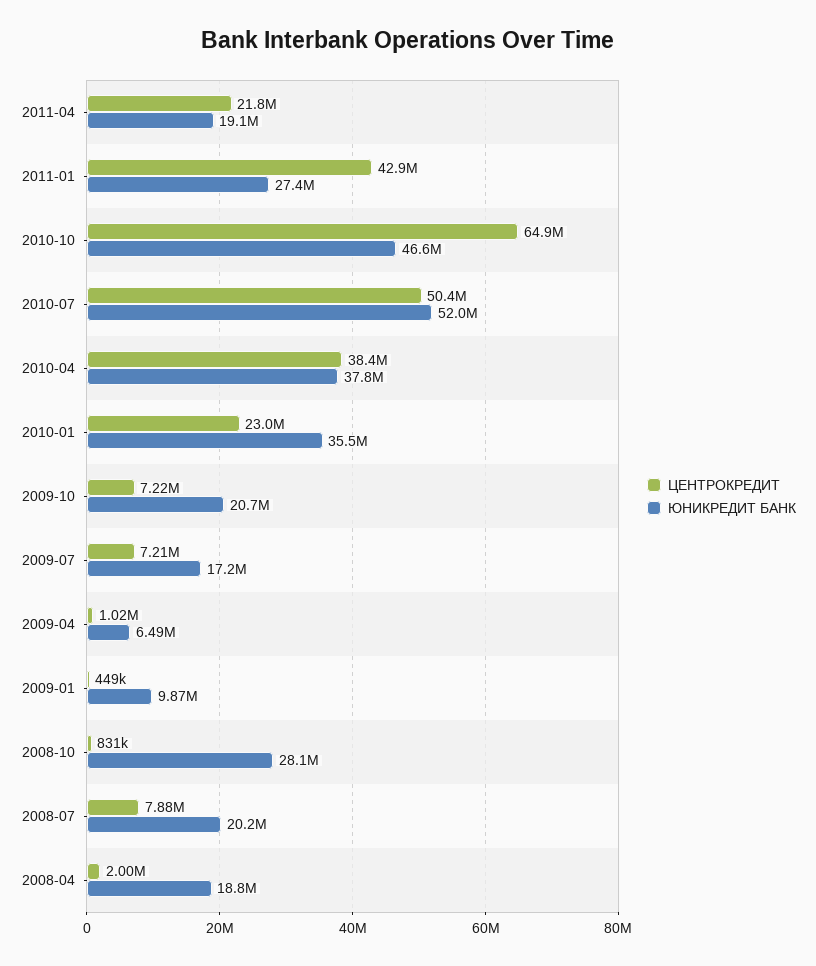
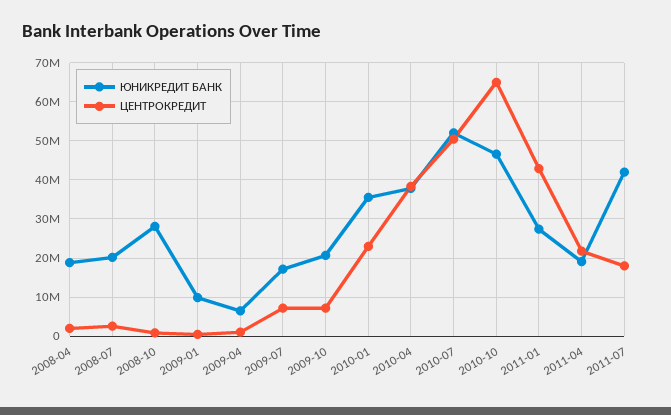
ЦЕНТРОКРЕДИТ, 2008-07: 7880000 -> 2000000
ЮНИКРЕДИТ БАНК, 2011-07: none -> 42000000
ЦЕНТРОКРЕДИТ, 2011-07: none -> 18000000

